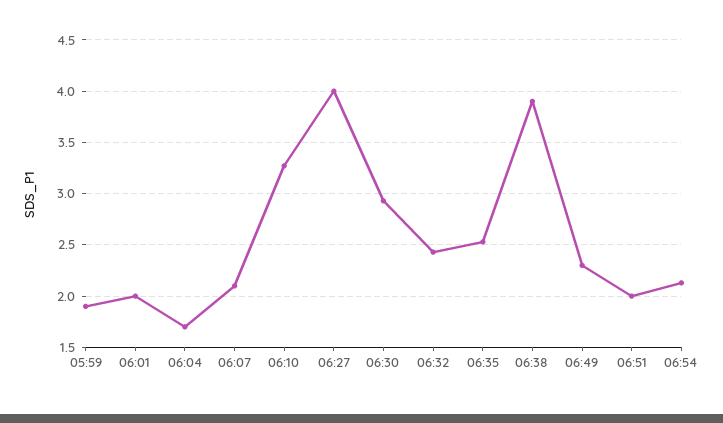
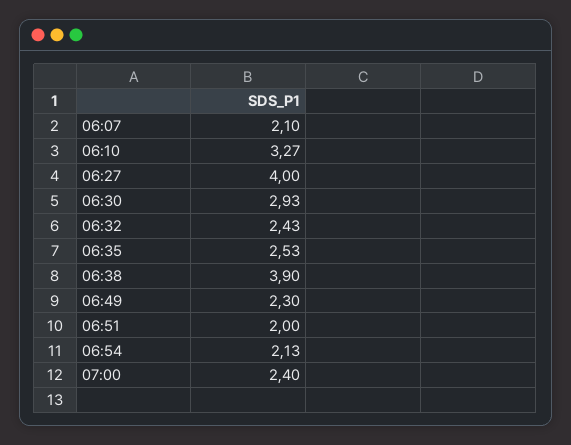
05:59: 1.9 -> none
06:01: 2 -> none
06:04: 1.7 -> none
07:00: none -> 2.4

